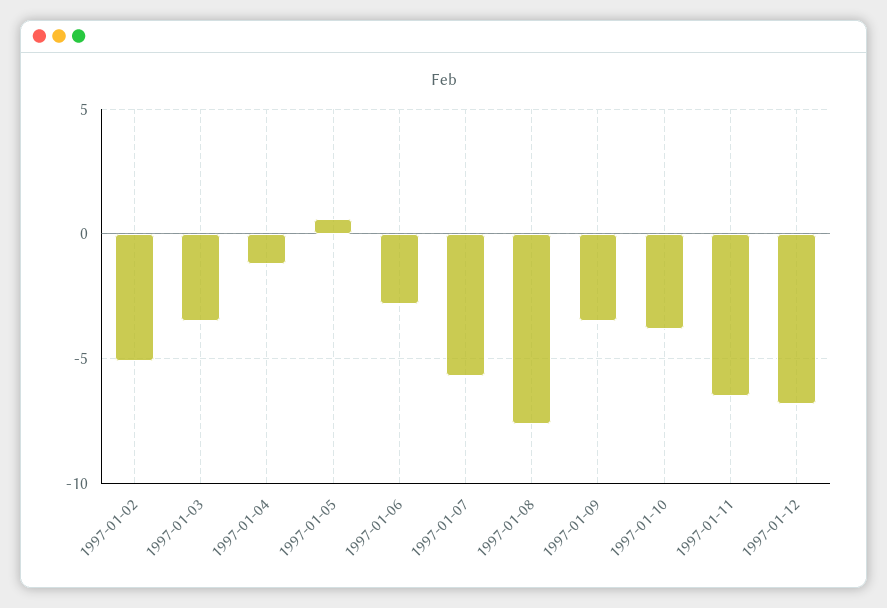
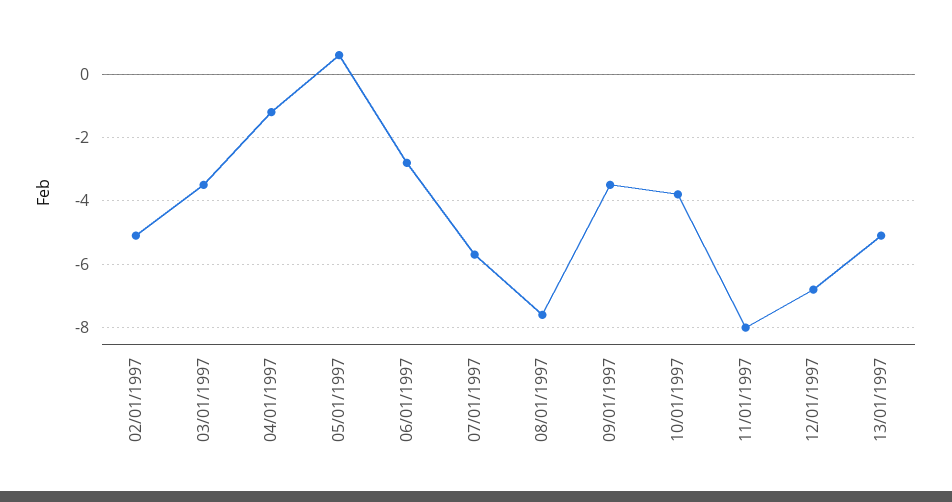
1997-01-11: -6.5 -> -8
13/01/1997: none -> -5

